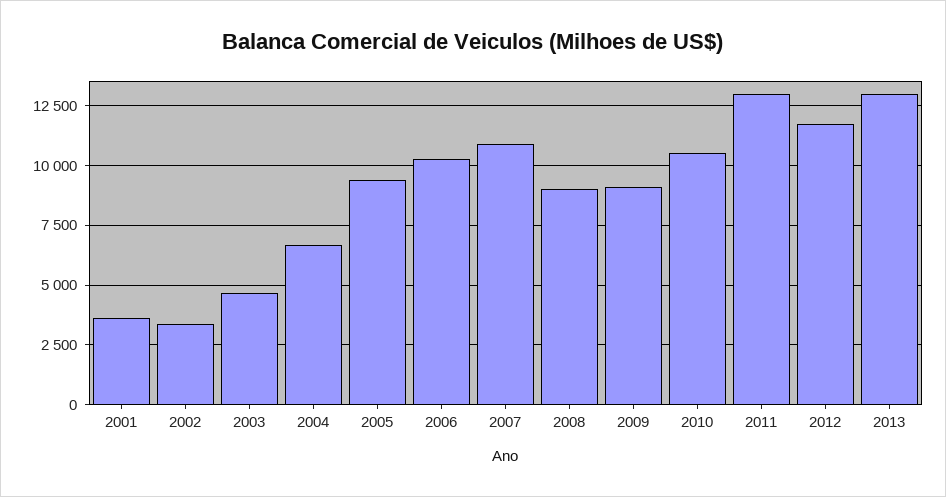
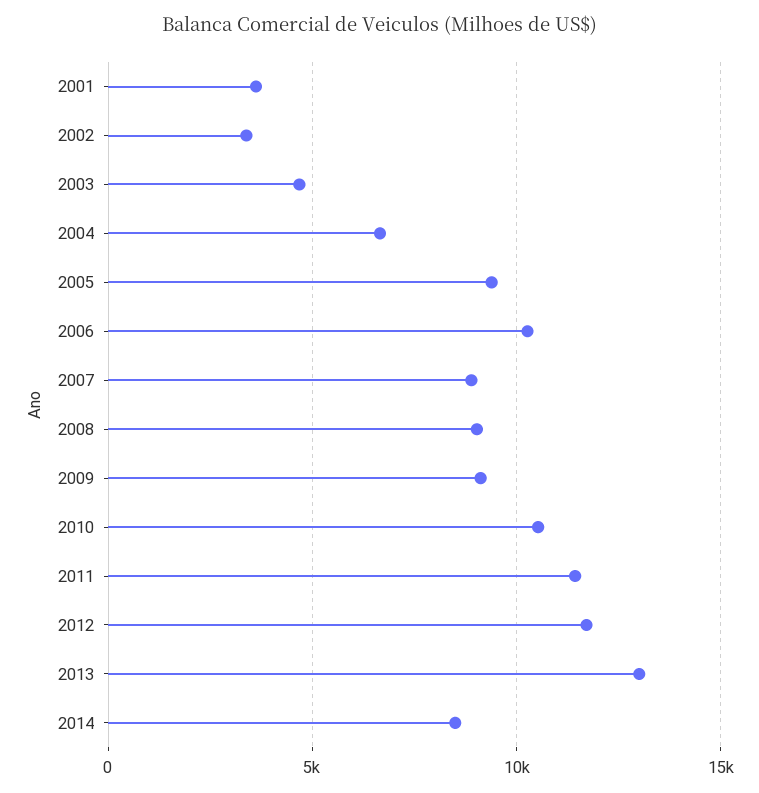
2007: 11000 -> 9000
2011: 13000 -> 11500
2014: none -> 8500

